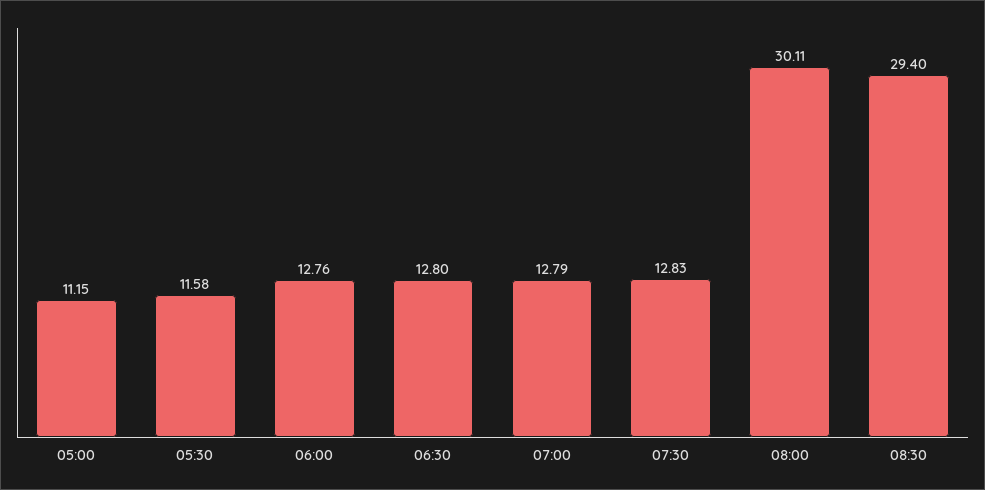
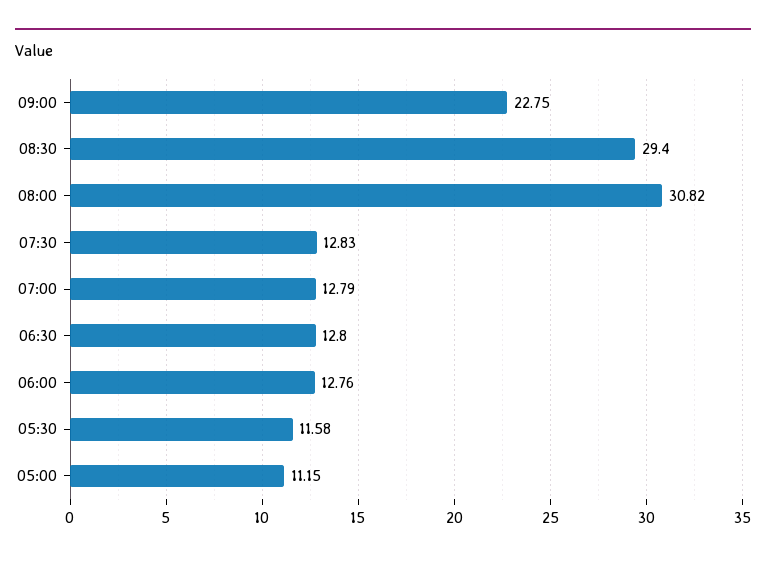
08:00: 30.11 -> 30.82
09:00: none -> 22.75

